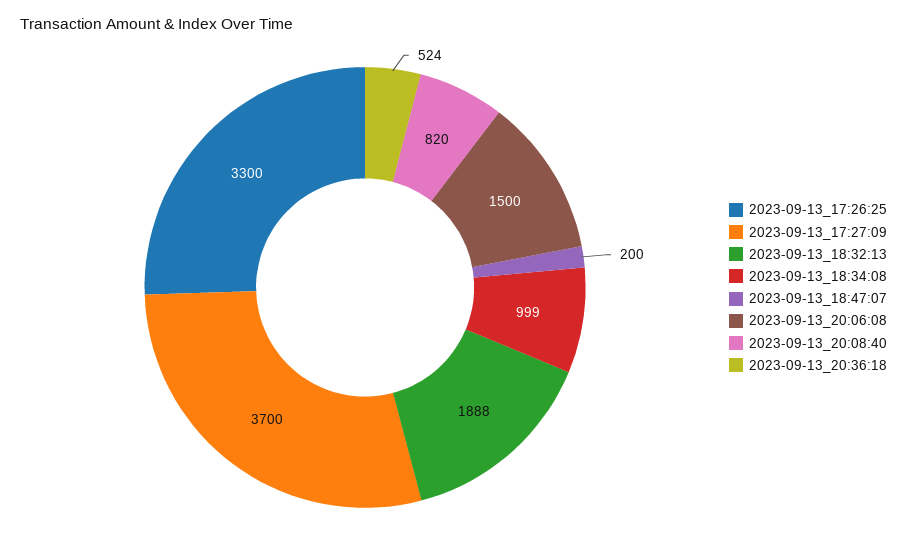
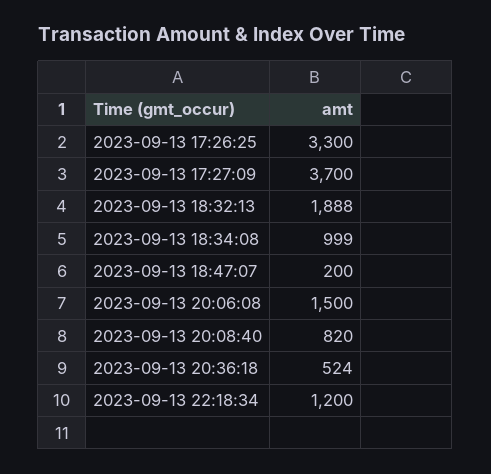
2023-09-13 22:18:34: none -> 1200

